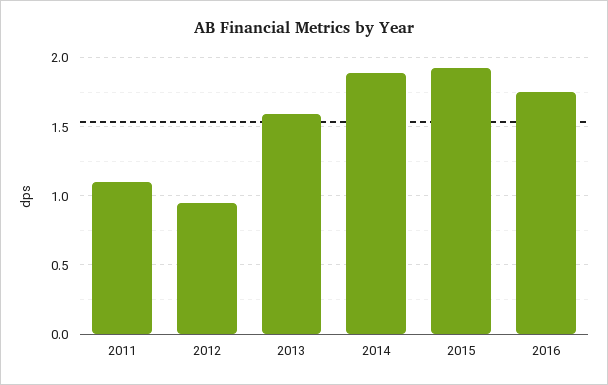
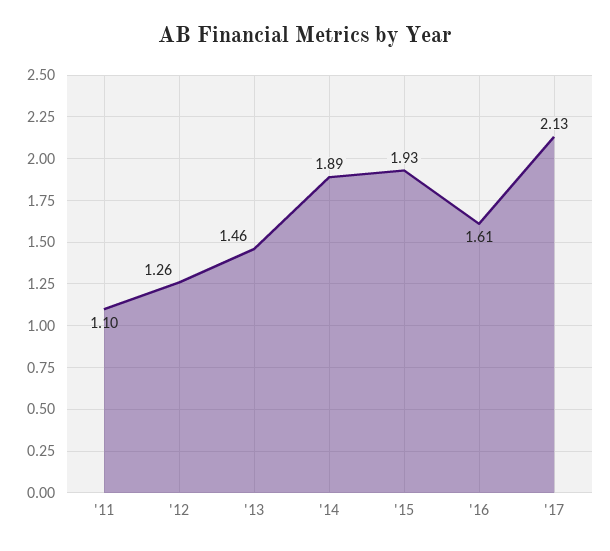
2012: 0.95 -> 1.26
2013: 1.6 -> 1.46
2016: 1.75 -> 1.61
'17: none -> 2.13

